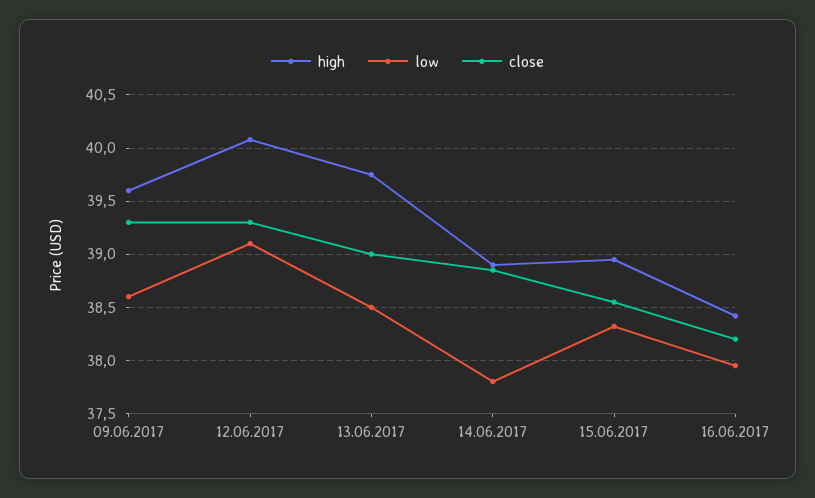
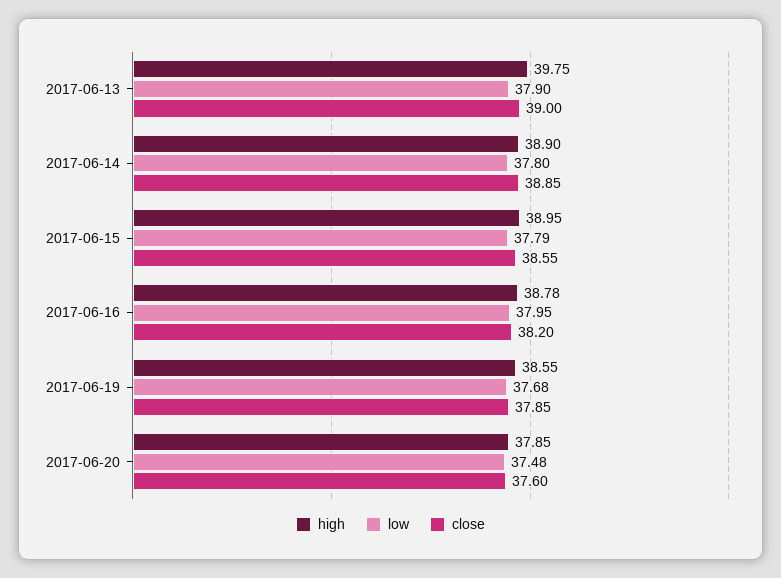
high, 09.06.2017: 39.6 -> none
low, 09.06.2017: 38.6 -> none
close, 09.06.2017: 39.3 -> none
high, 12.06.2017: 40.1 -> none
low, 12.06.2017: 39.1 -> none
close, 12.06.2017: 39.3 -> none
low, 13.06.2017: 38.5 -> 37.9
low, 15.06.2017: 38.3 -> 37.79
high, 16.06.2017: 38.4 -> 38.78
high, 2017-06-19: none -> 38.55
low, 2017-06-19: none -> 37.68
close, 2017-06-19: none -> 37.85
high, 2017-06-20: none -> 37.85
low, 2017-06-20: none -> 37.48
close, 2017-06-20: none -> 37.6

